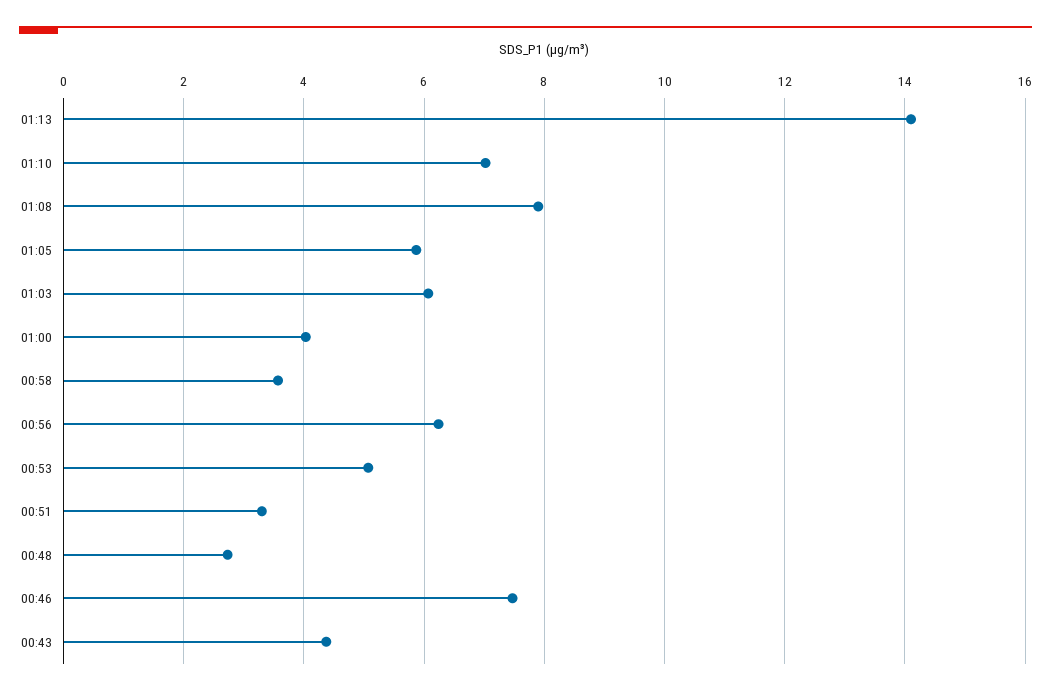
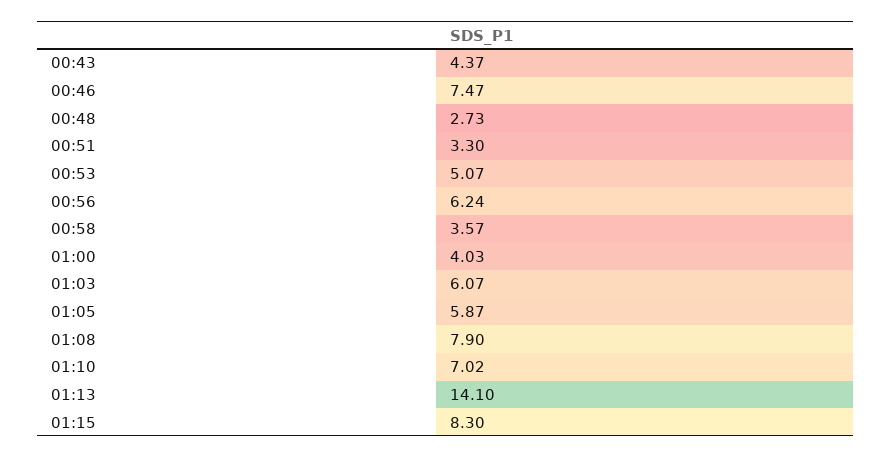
01:15: none -> 8.3

